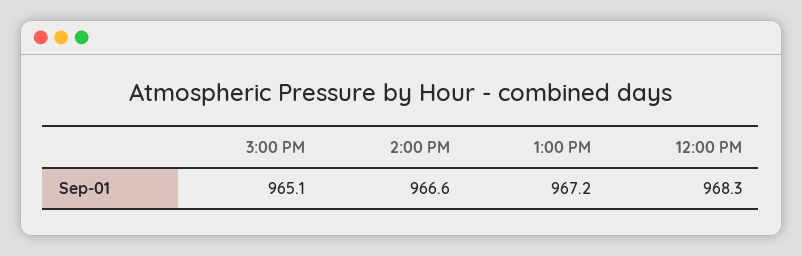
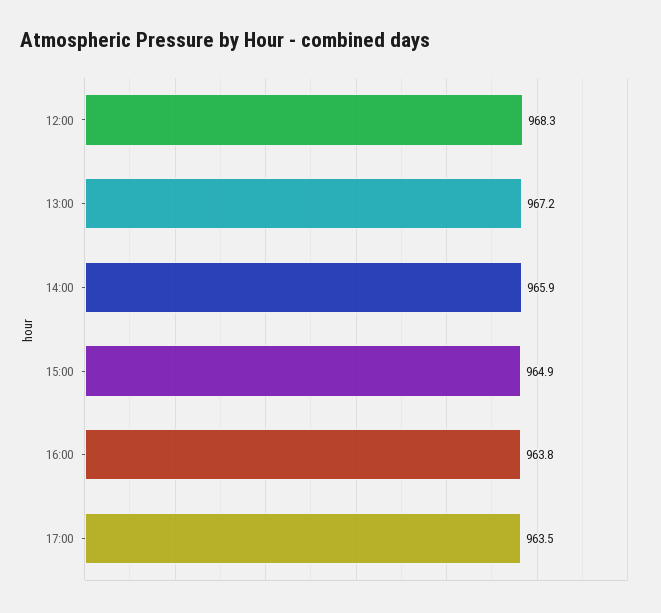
3:00 PM: 965.1 -> 964.9
2:00 PM: 966.6 -> 965.9
16:00: none -> 963.8
17:00: none -> 963.5

